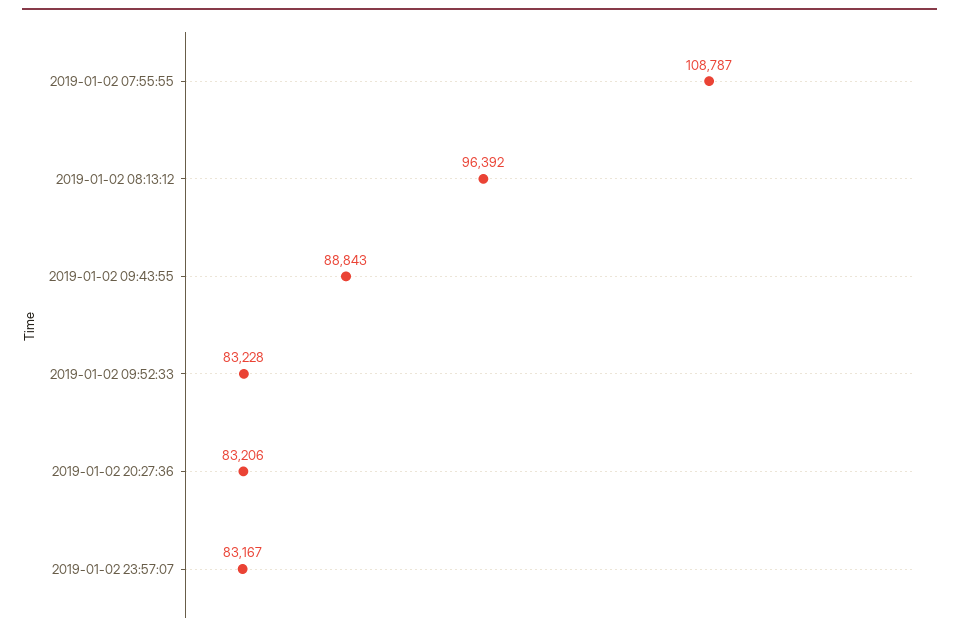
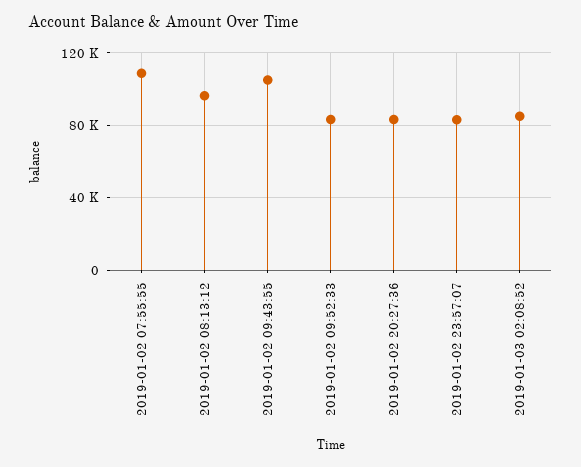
2019-01-02 09:43:55: 88843 -> 105000
2019-01-03 02:08:52: none -> 85000

